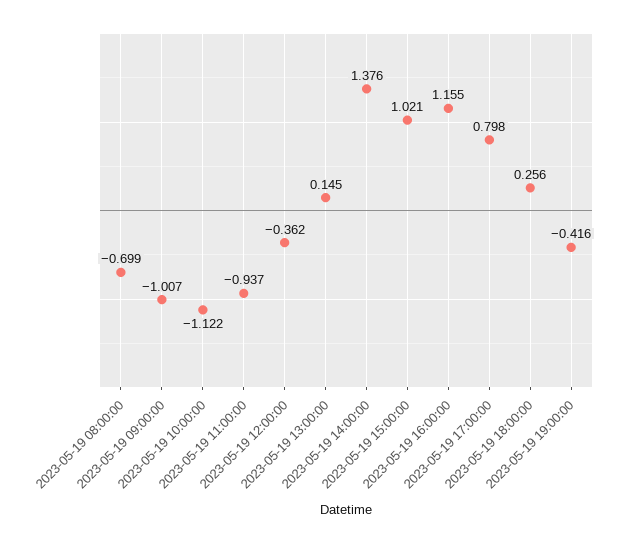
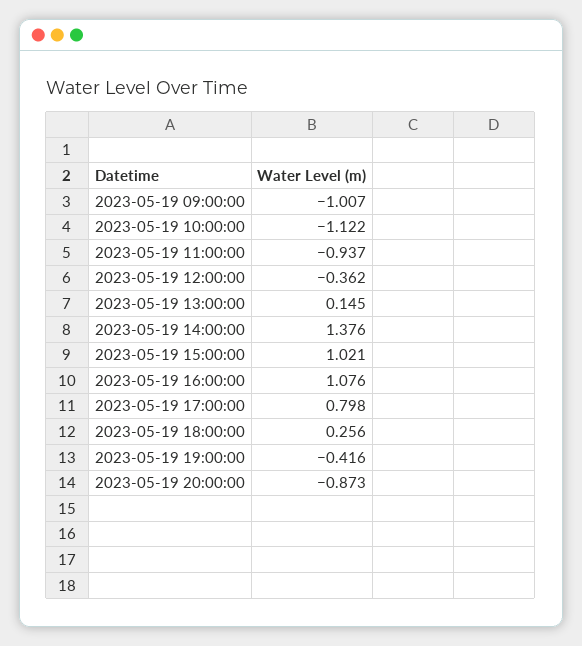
2023-05-19 08:00:00: -0.699 -> none
2023-05-19 16:00:00: 1.155 -> 1.076
2023-05-19 20:00:00: none -> -0.873

